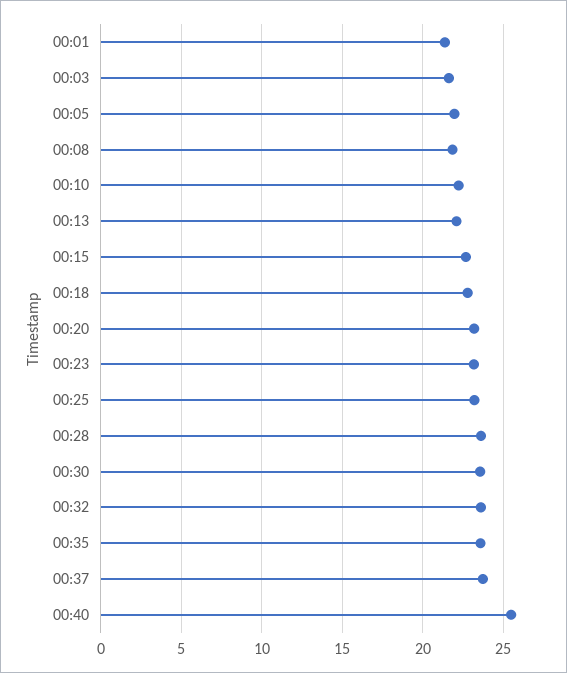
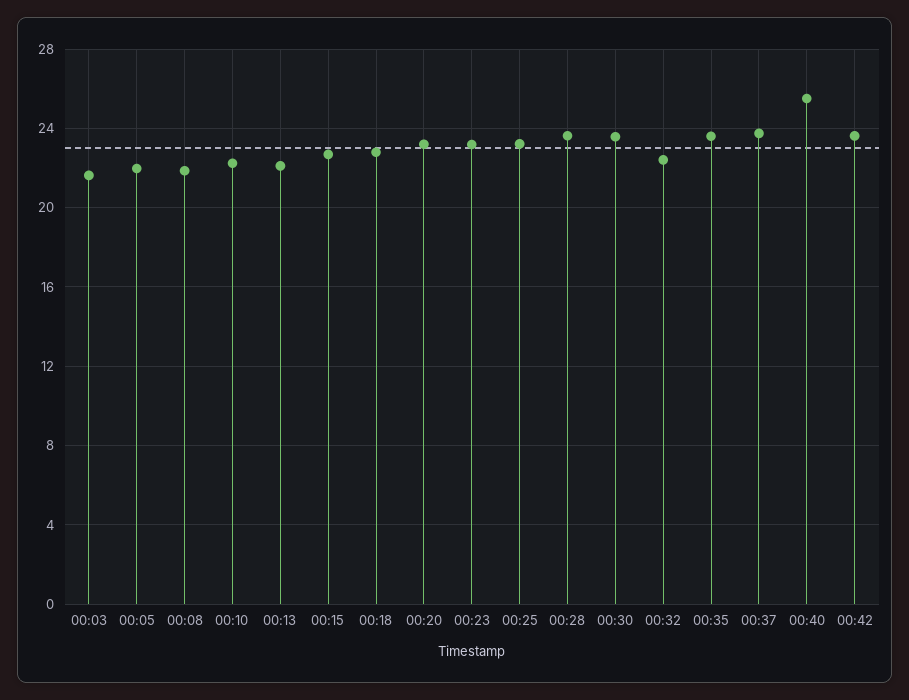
00:01: 21.5 -> none
00:32: 23.5 -> 22.5
00:42: none -> 23.5

